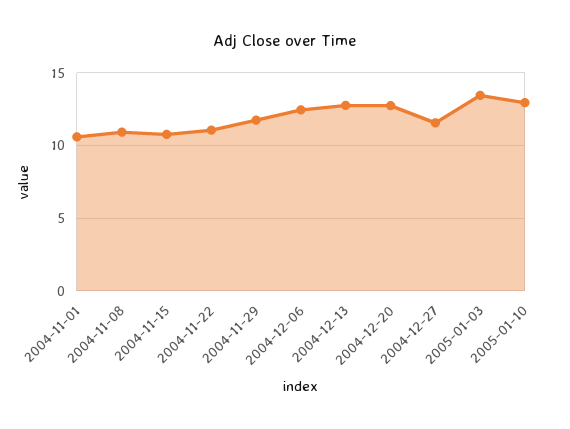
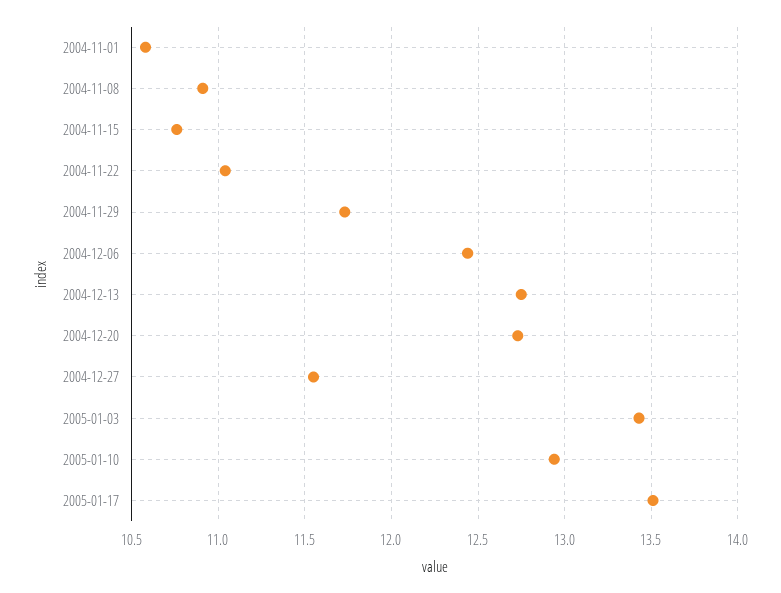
2005-01-17: none -> 13.5

